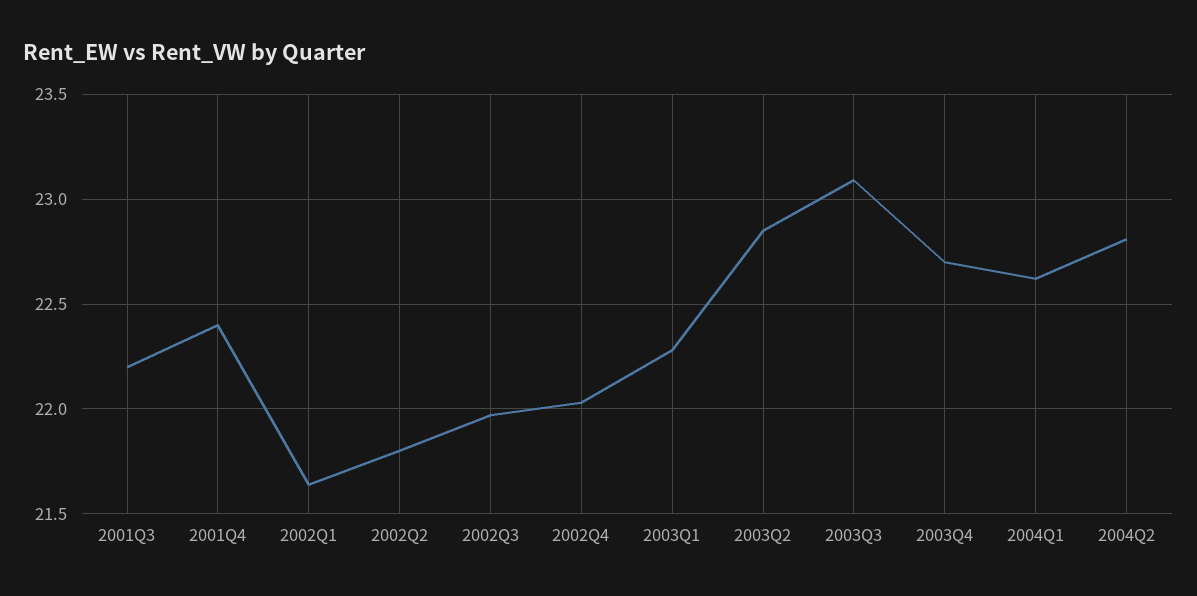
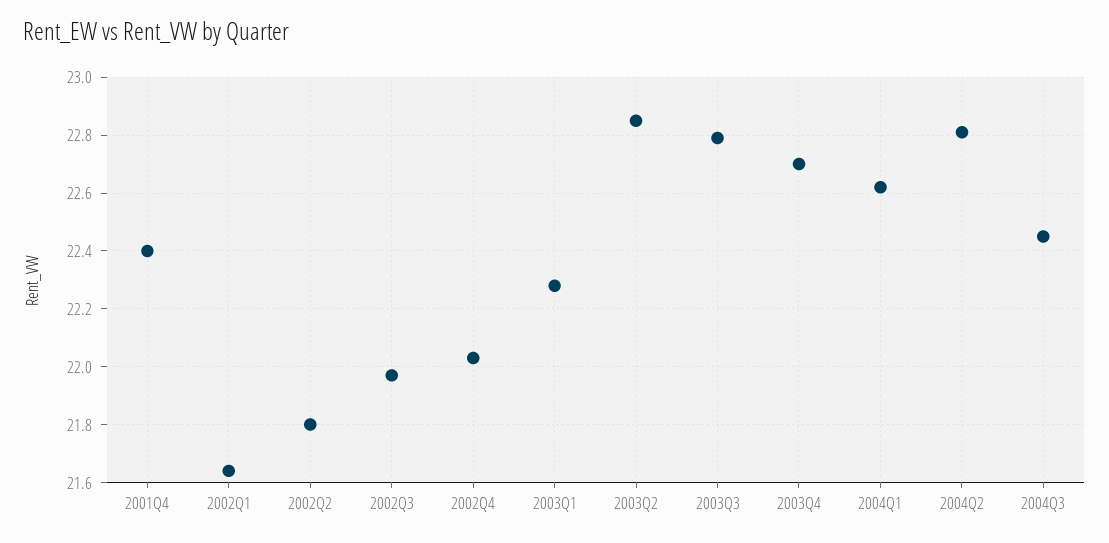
2001Q3: 22.2 -> none
2003Q3: 23.1 -> 22.8
2004Q3: none -> 22.45

